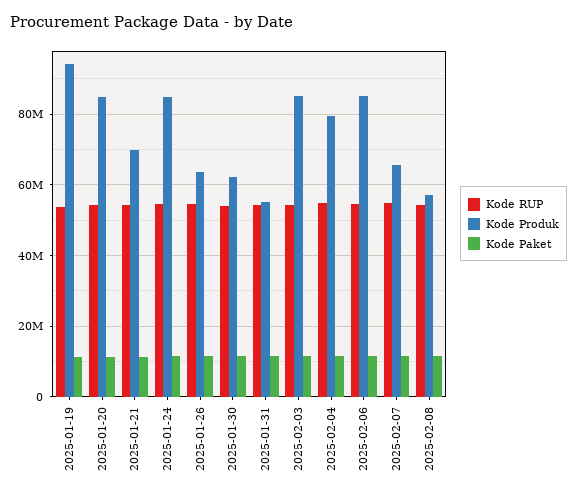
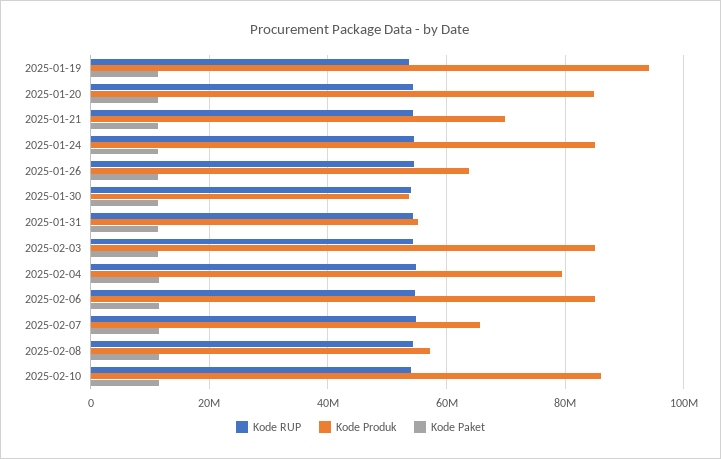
Kode Produk, 2025-01-30: 62000000 -> 54000000
Kode RUP, 2025-02-10: none -> 54000000
Kode Produk, 2025-02-10: none -> 86000000
Kode Paket, 2025-02-10: none -> 12000000

